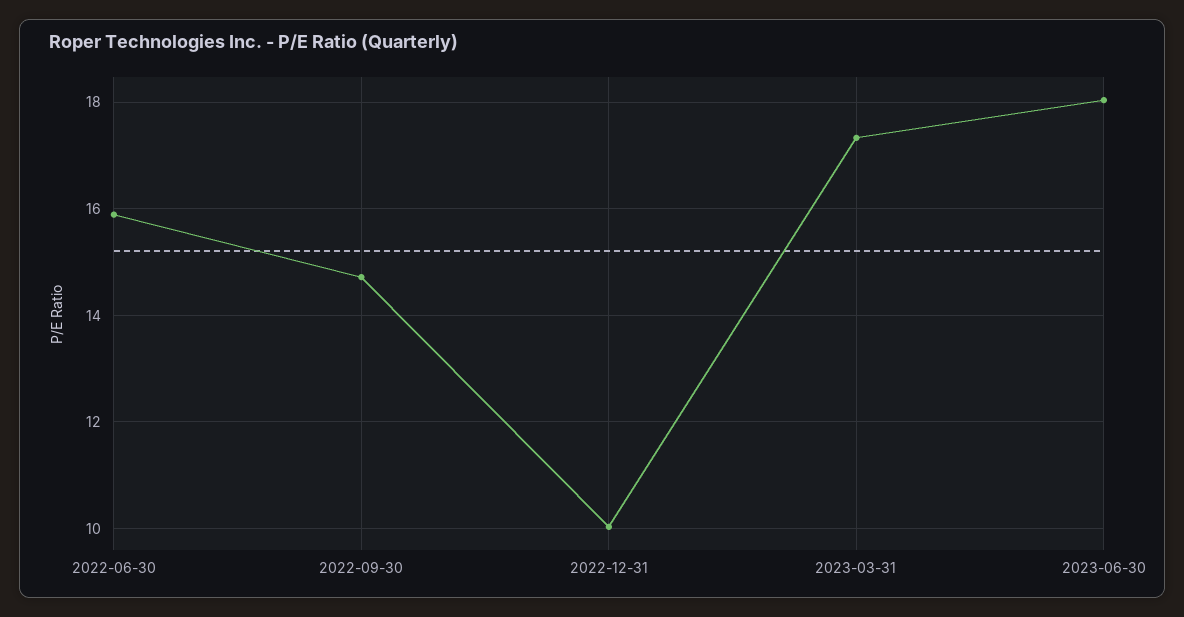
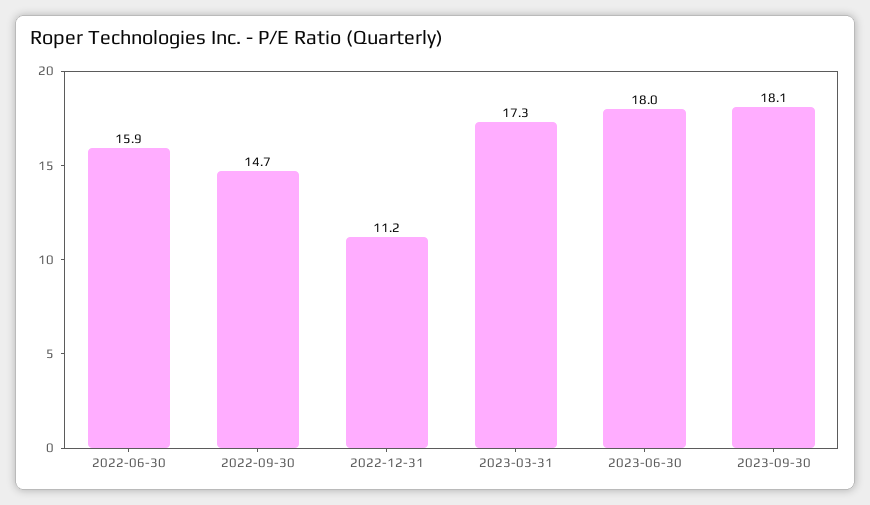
2022-12-31: 10 -> 11.2
2023-09-30: none -> 18.1

